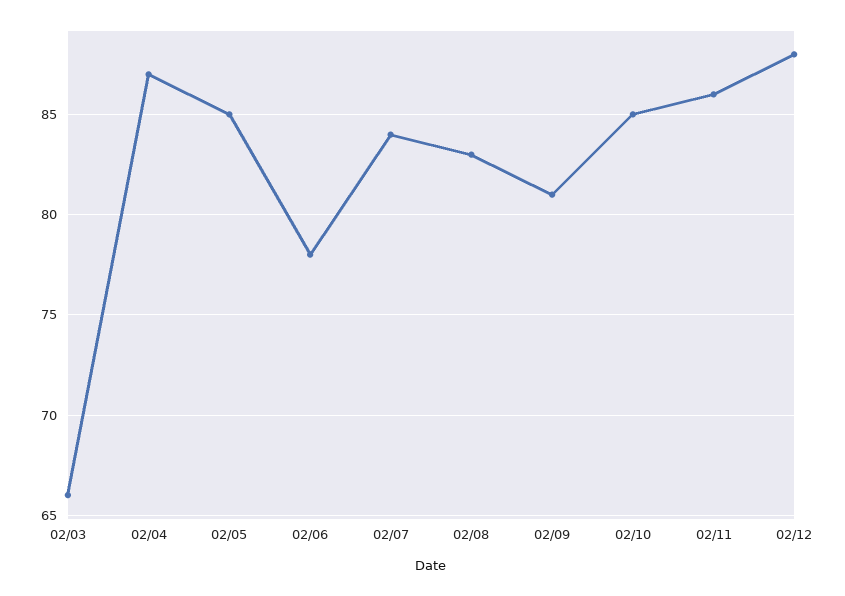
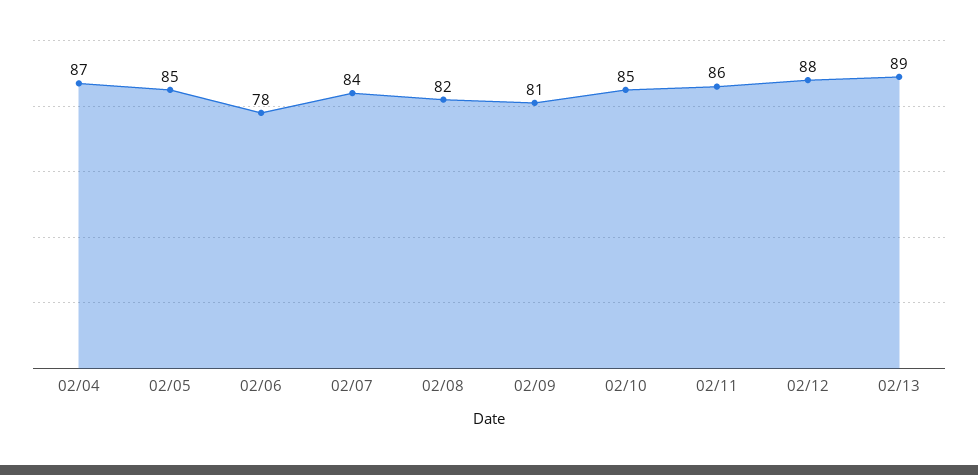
02/03: 66 -> none
02/08: 83 -> 82
02/13: none -> 89

